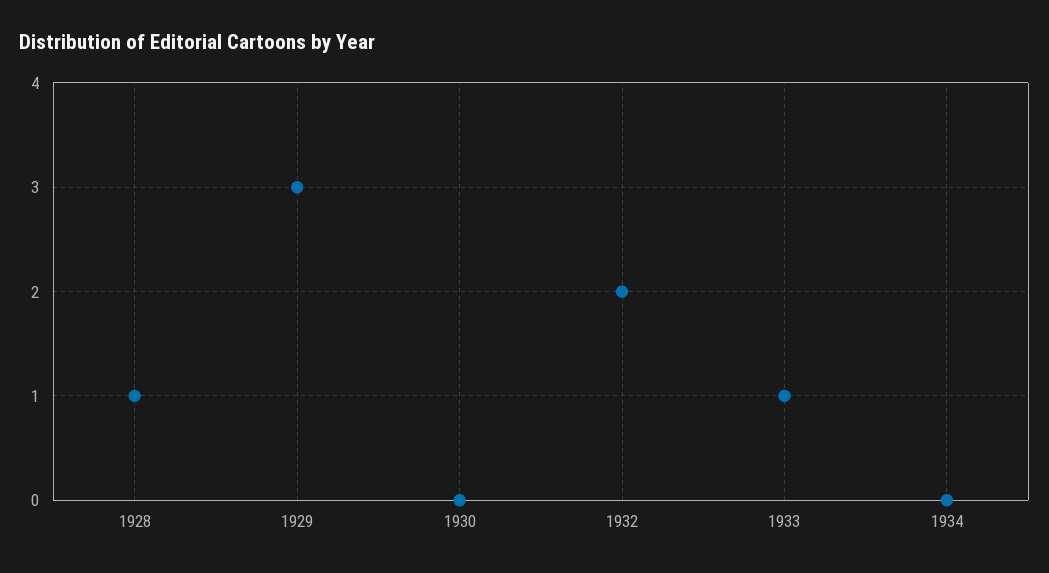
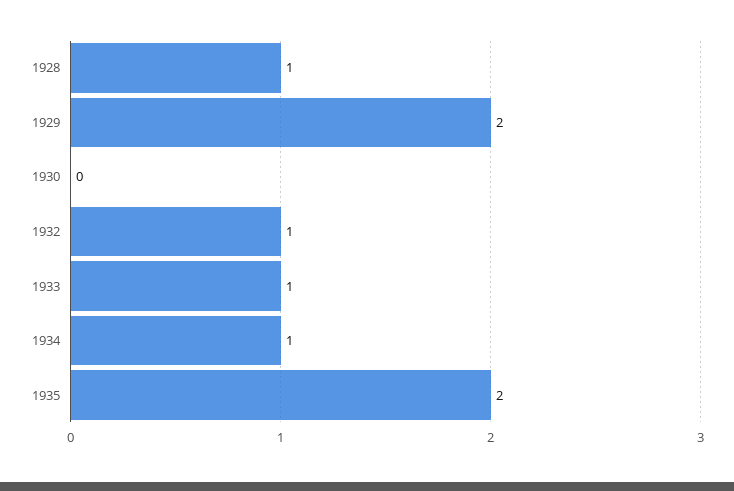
1929: 3 -> 2
1932: 2 -> 1
1934: 0 -> 1
1935: none -> 2

